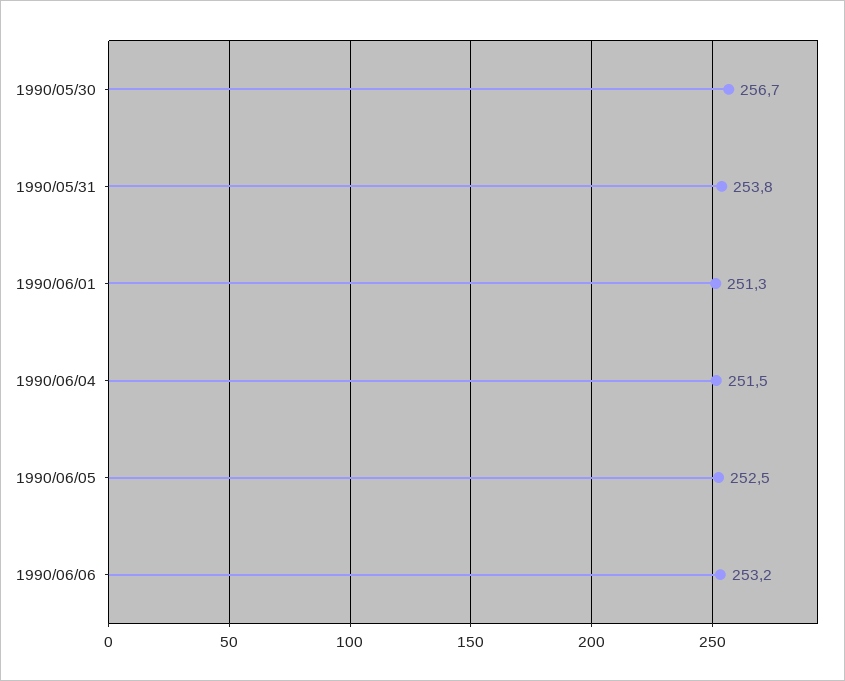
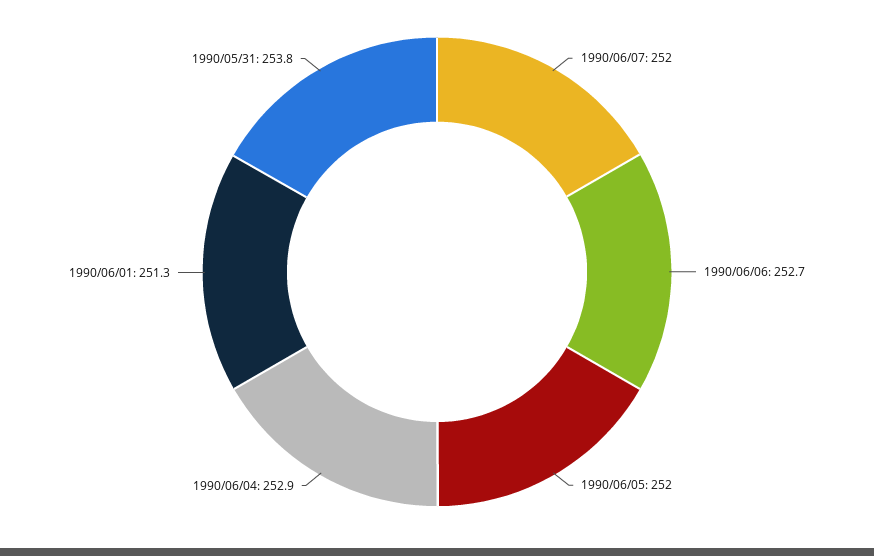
1990/05/30: 256.7 -> none
1990/06/04: 251.5 -> 252.9
1990/06/05: 252.5 -> 252
1990/06/06: 253.2 -> 252.7
1990/06/07: none -> 252

